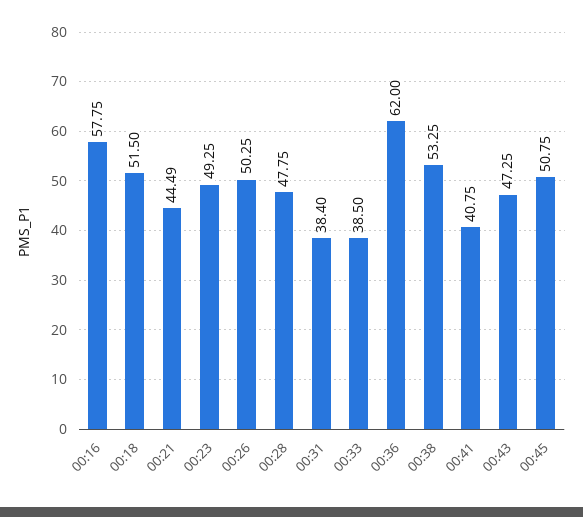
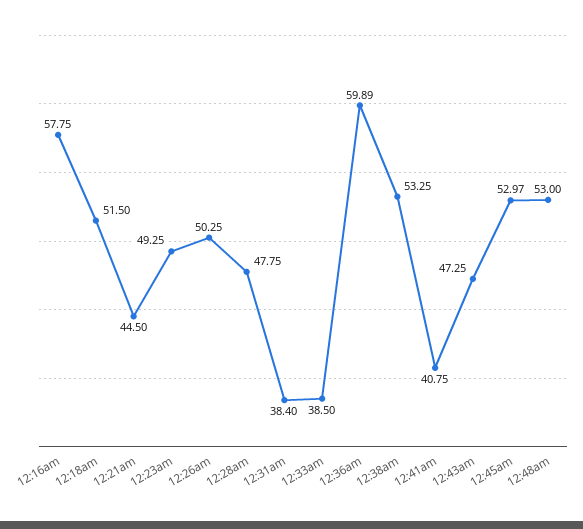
00:21: 44.49 -> 44.5
00:36: 62 -> 59.89
00:45: 50.75 -> 52.97
12:48am: none -> 53

